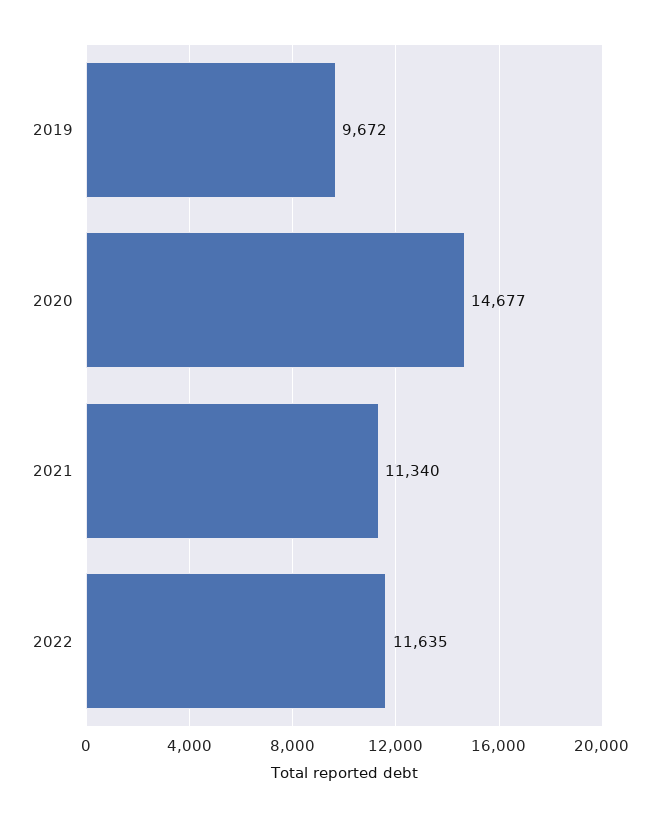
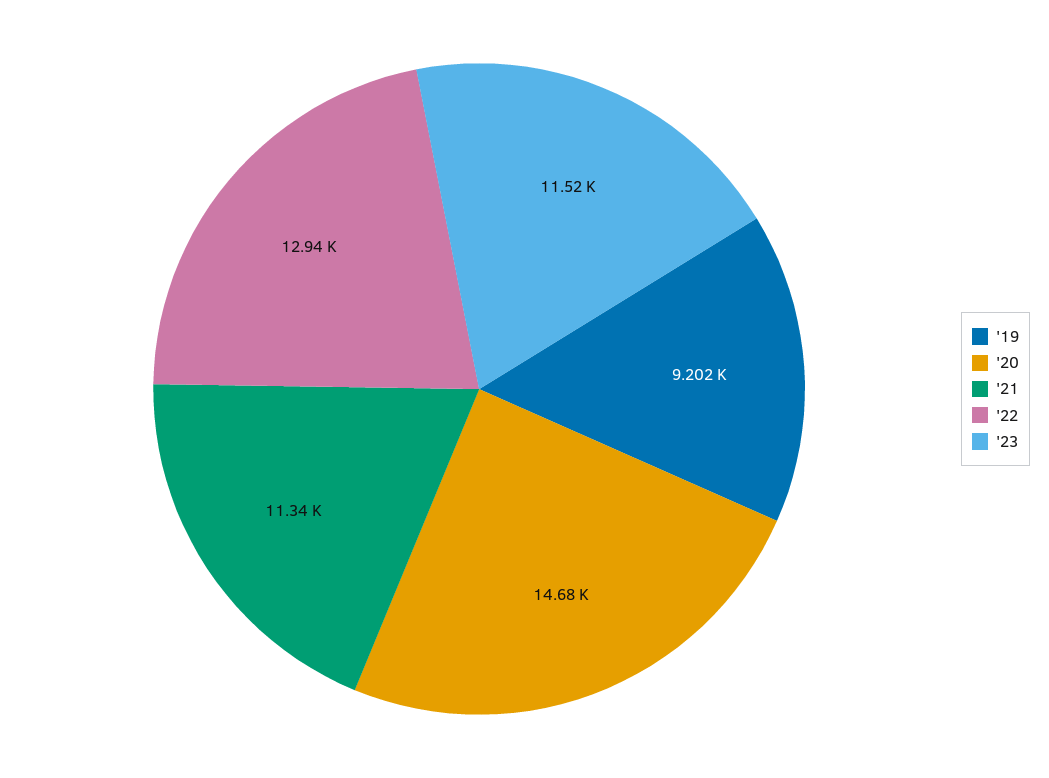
2019: 9672 -> 9202
2022: 11635 -> 12940
'23: none -> 11520

